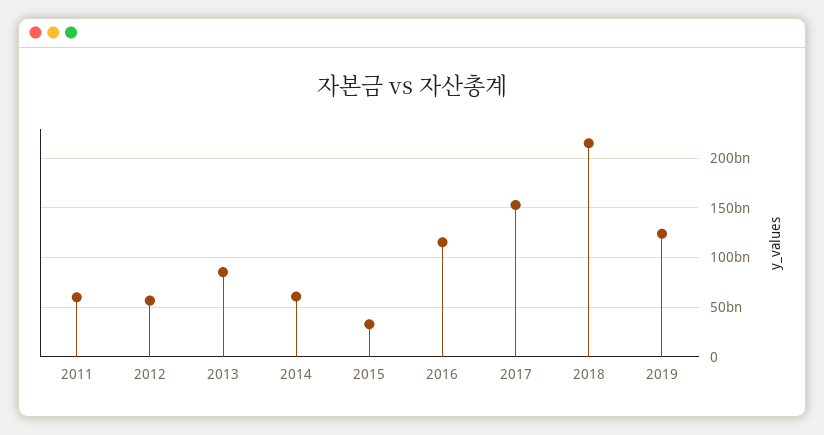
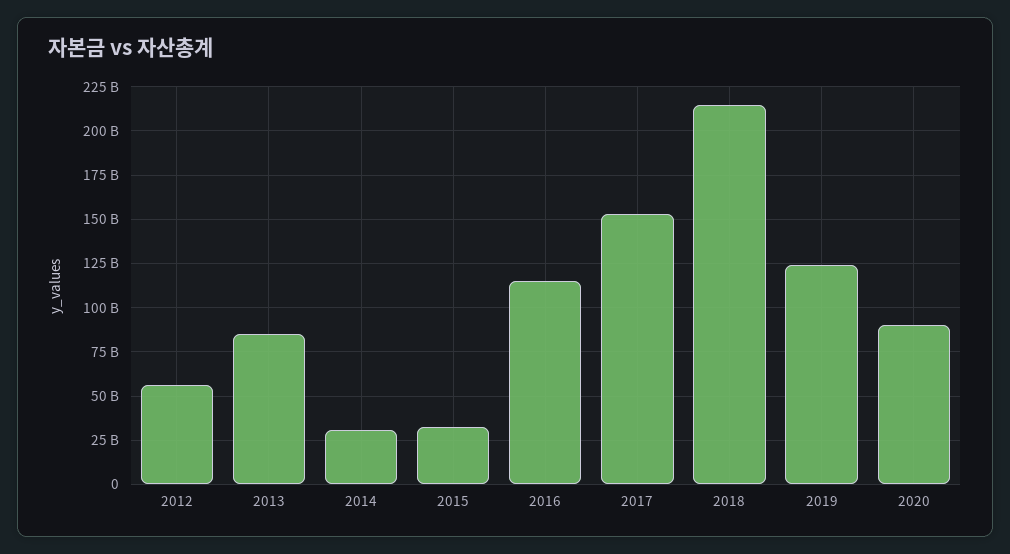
2011: 60000000000 -> none
2014: 60000000000 -> 30000000000
2020: none -> 90000000000

